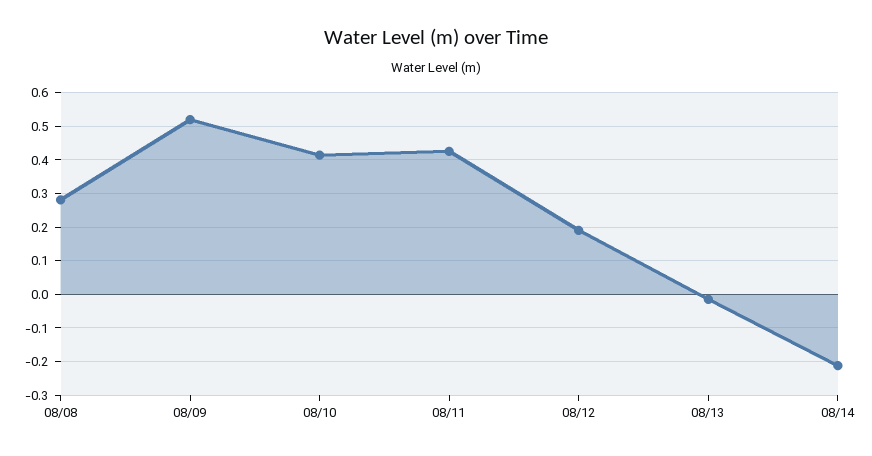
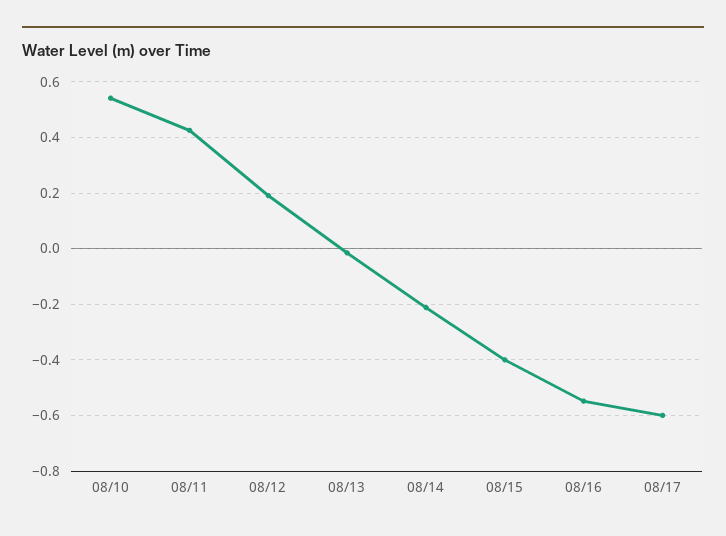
08/08: 0.28 -> none
08/09: 0.52 -> none
08/10: 0.42 -> 0.55
08/15: none -> -0.4
08/16: none -> -0.55
08/17: none -> -0.6

